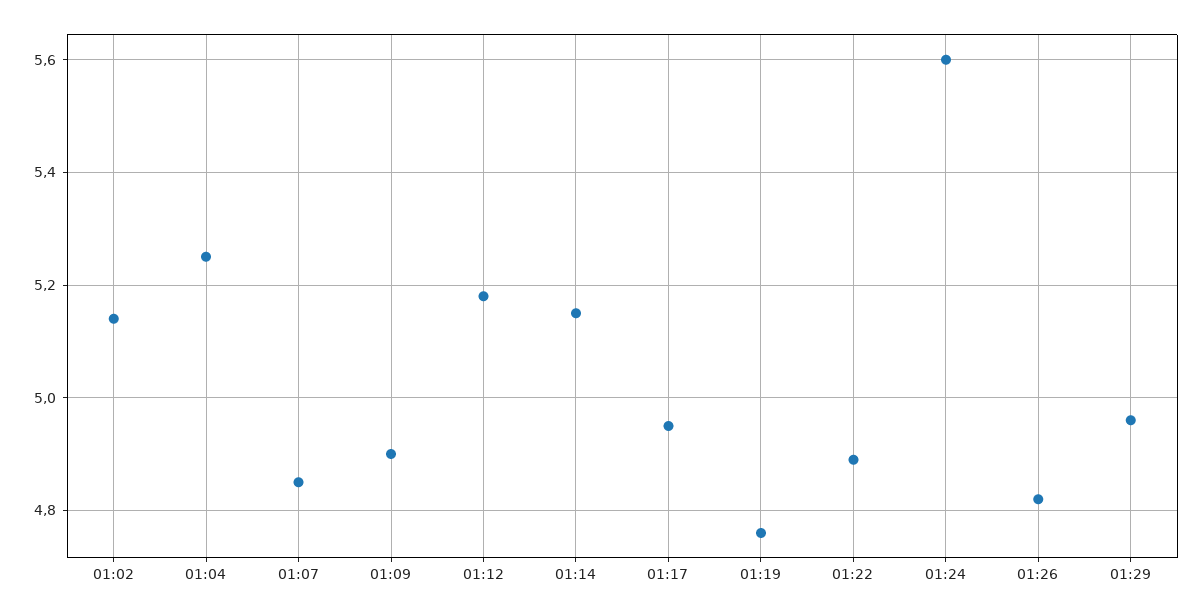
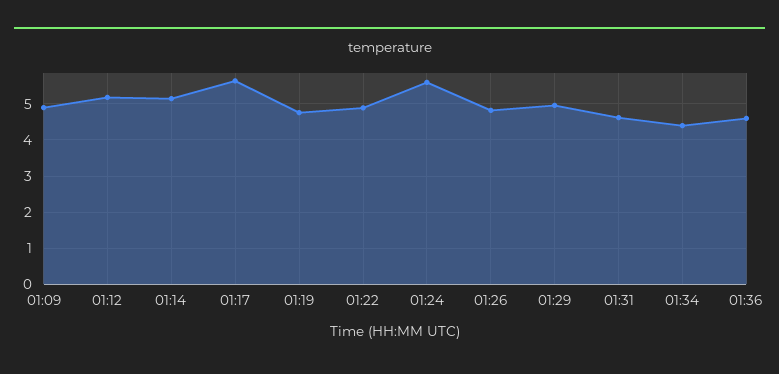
01:02: 5.15 -> none
01:04: 5.25 -> none
01:07: 4.85 -> none
01:17: 4.95 -> 5.6
01:31: none -> 4.6
01:34: none -> 4.4
01:36: none -> 4.6

